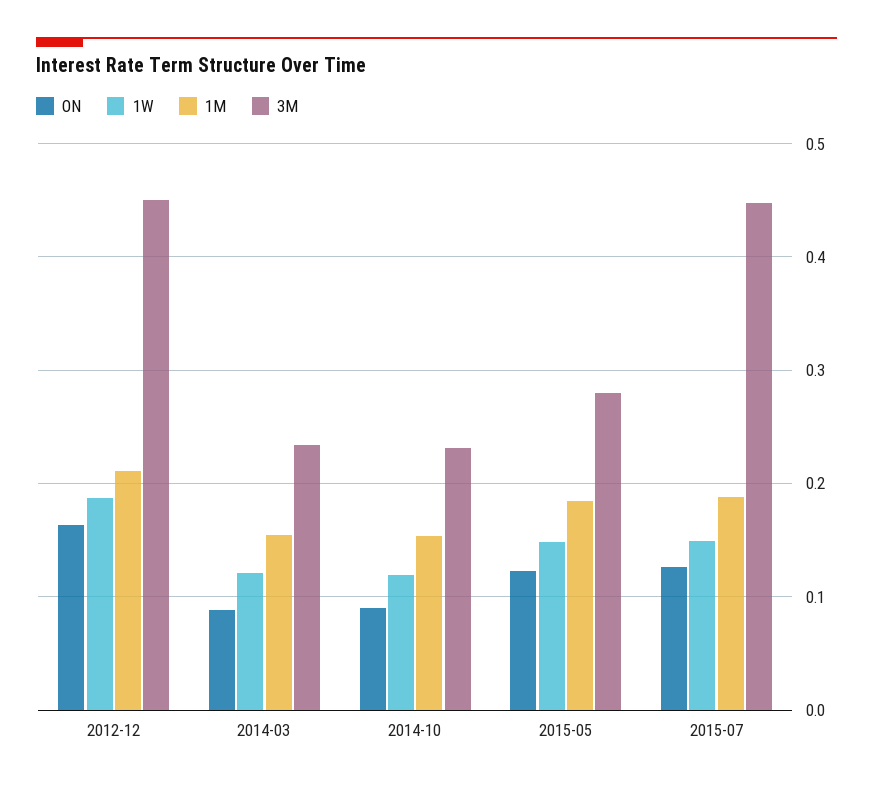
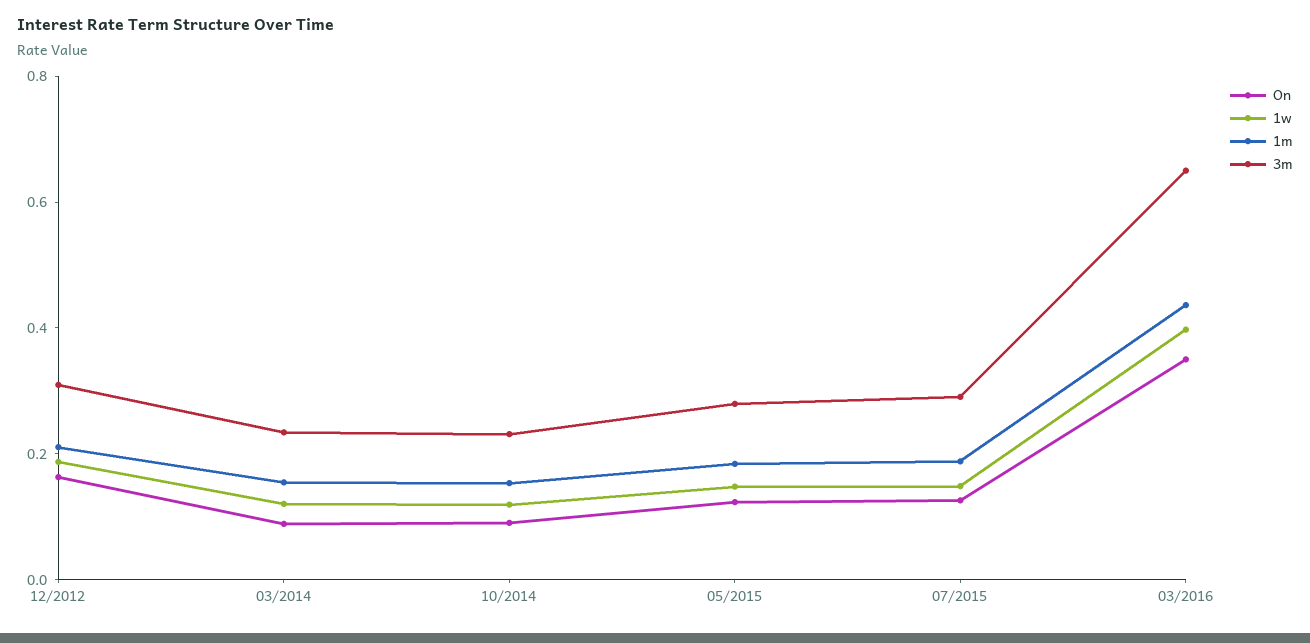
3M, 2012-12: 0.45 -> 0.3
3M, 2015-07: 0.45 -> 0.3
ON, 03/2016: none -> 0.35
1W, 03/2016: none -> 0.4
1M, 03/2016: none -> 0.45
3M, 03/2016: none -> 0.65

